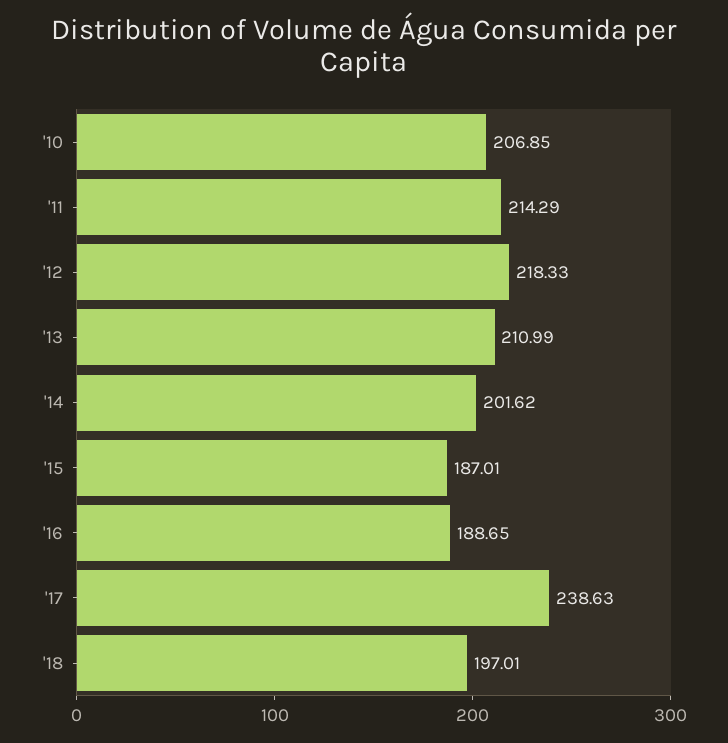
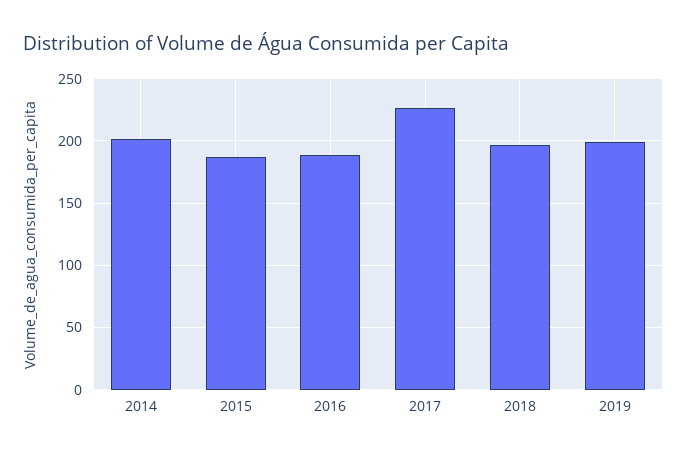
'10: 206.85 -> none
'11: 214.29 -> none
'12: 218.33 -> none
'13: 210.99 -> none
'17: 238.63 -> 225
2019: none -> 200

